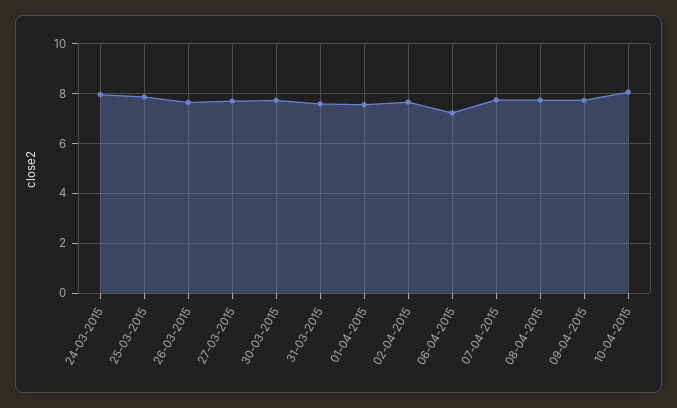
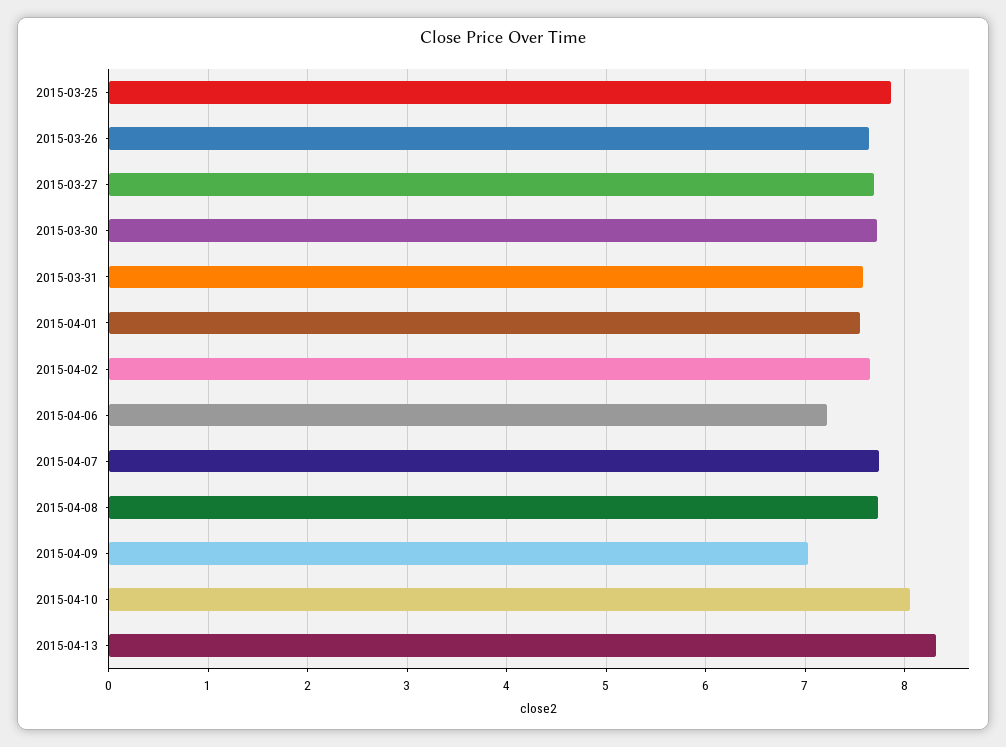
24-03-2015: 8 -> none
09-04-2015: 7.75 -> 7
2015-04-13: none -> 8.3

